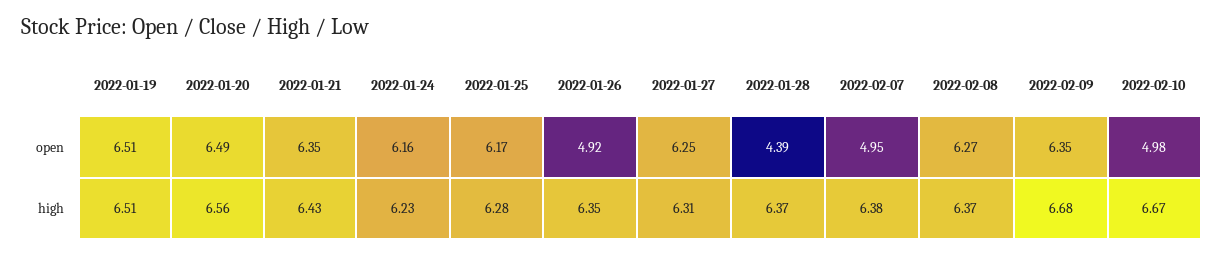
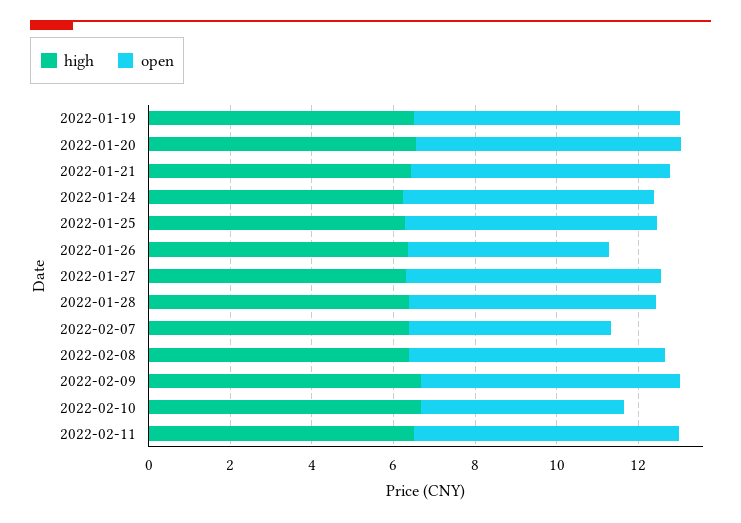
open, 2022-01-28: 4.39 -> 6
high, 2022-02-11: none -> 6.5
open, 2022-02-11: none -> 6.5

